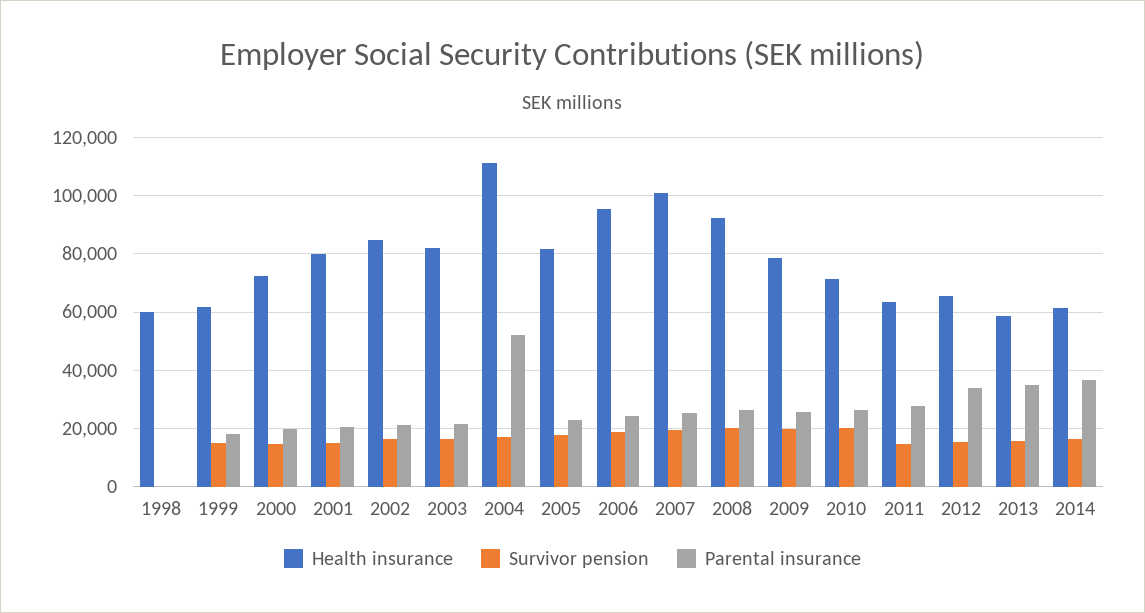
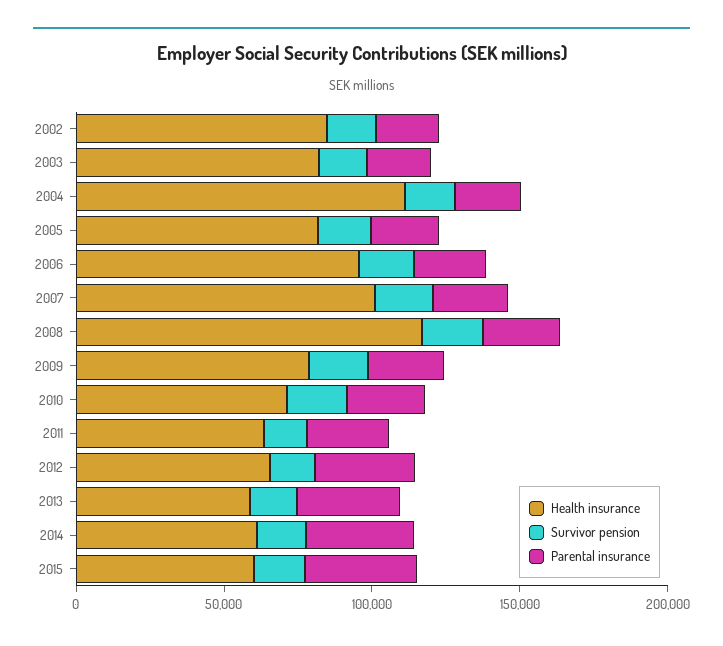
Health insurance, 1998: 60000 -> none
Survivor pension, 1998: 0 -> none
Parental insurance, 1998: 0 -> none
Health insurance, 1999: 62500 -> none
Survivor pension, 1999: 15000 -> none
Parental insurance, 1999: 17500 -> none
Health insurance, 2000: 72500 -> none
Survivor pension, 2000: 15000 -> none
Parental insurance, 2000: 20000 -> none
Health insurance, 2001: 80000 -> none
Survivor pension, 2001: 15000 -> none
Parental insurance, 2001: 20000 -> none
Parental insurance, 2004: 52500 -> 20000
Health insurance, 2008: 92500 -> 120000
Health insurance, 2015: none -> 60000
Survivor pension, 2015: none -> 20000
Parental insurance, 2015: none -> 40000

